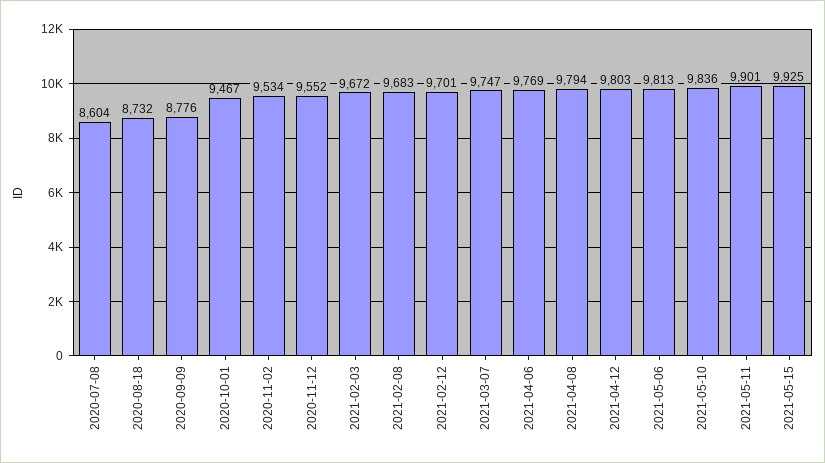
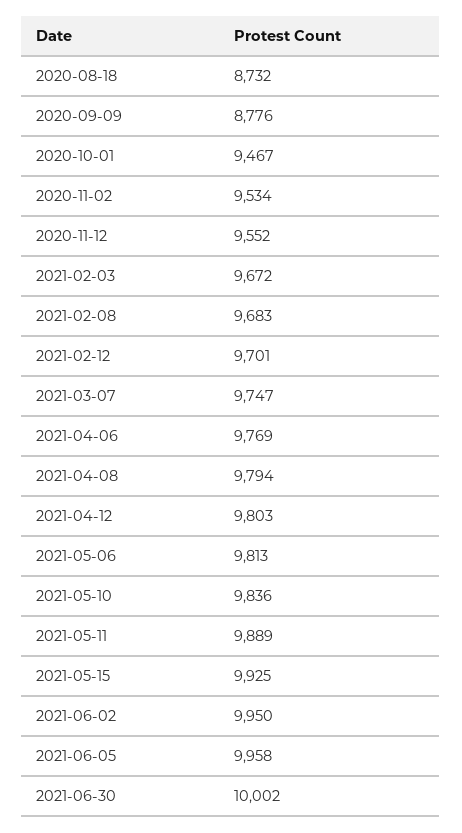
2020-07-08: 8604 -> none
2021-05-11: 9901 -> 9889
2021-06-02: none -> 9950
2021-06-05: none -> 9958
2021-06-30: none -> 10002

